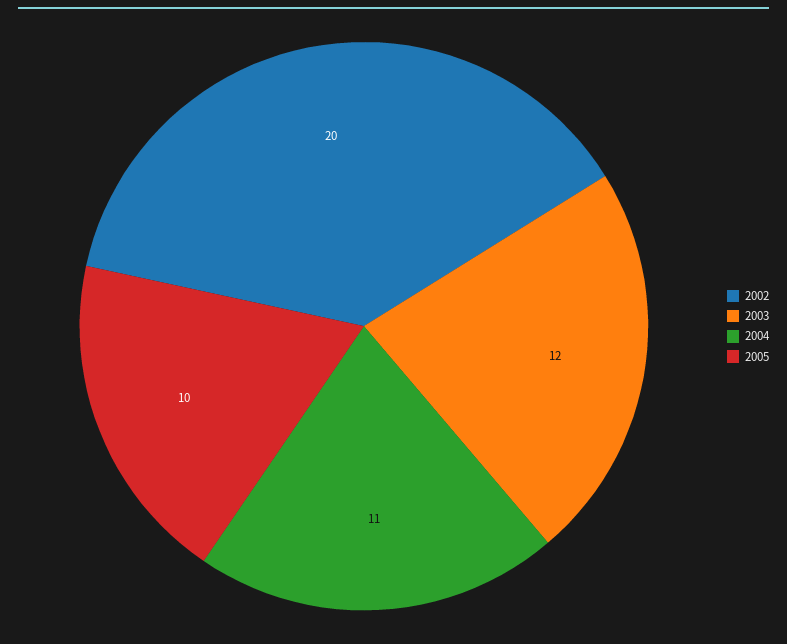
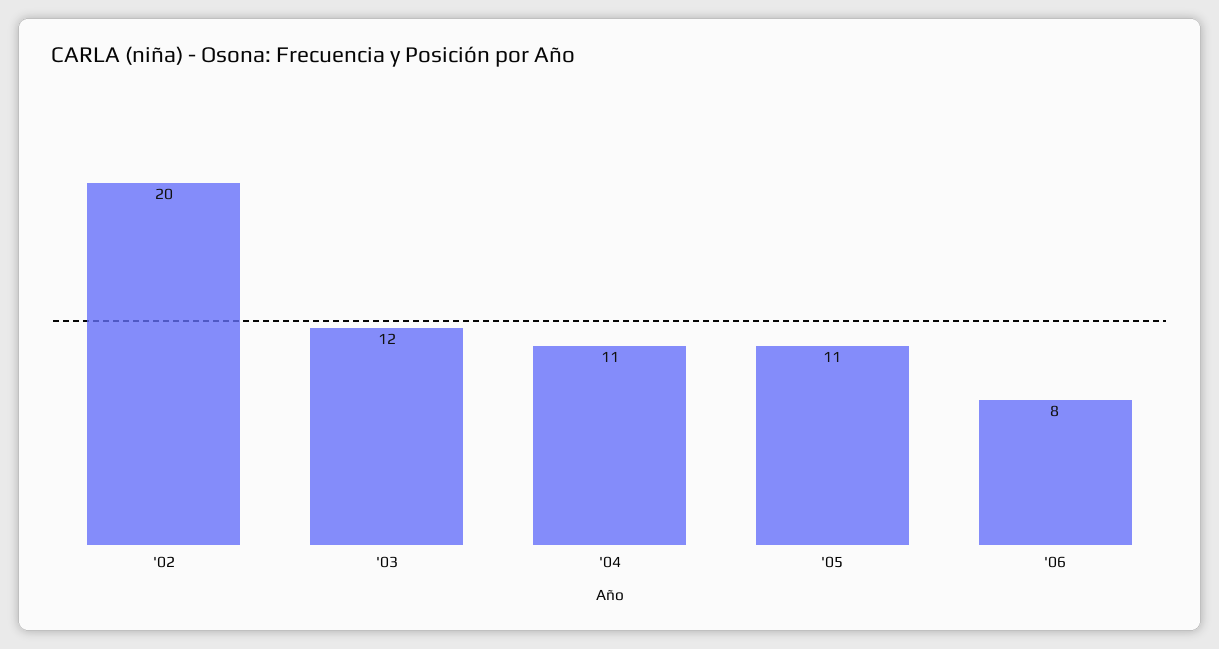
2005: 10 -> 11
'06: none -> 8

